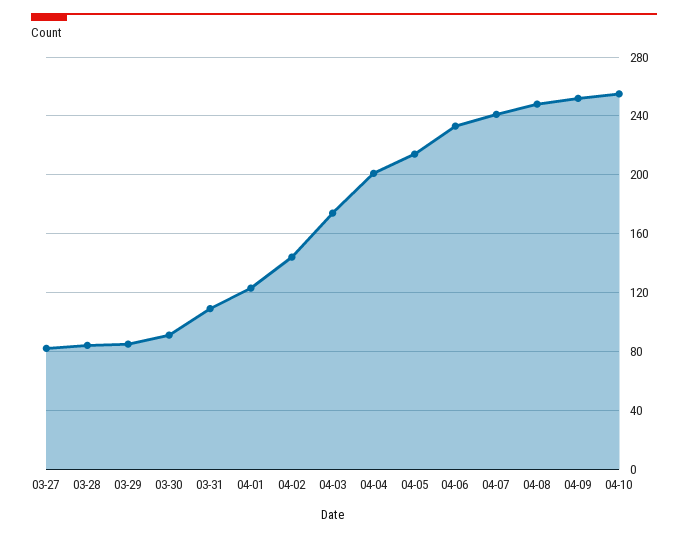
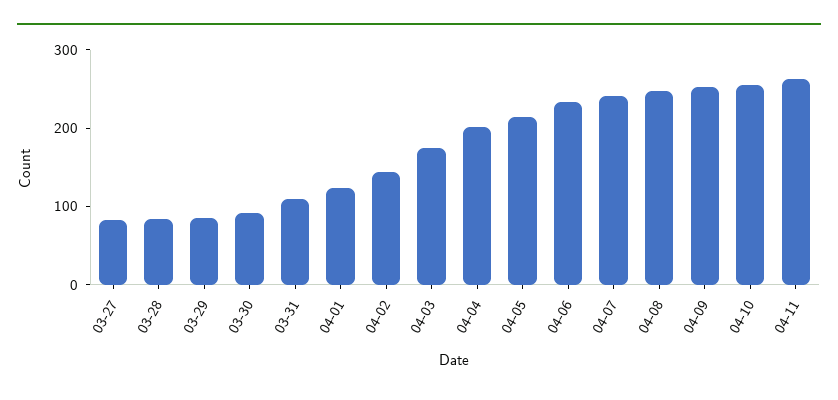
04-11: none -> 260

